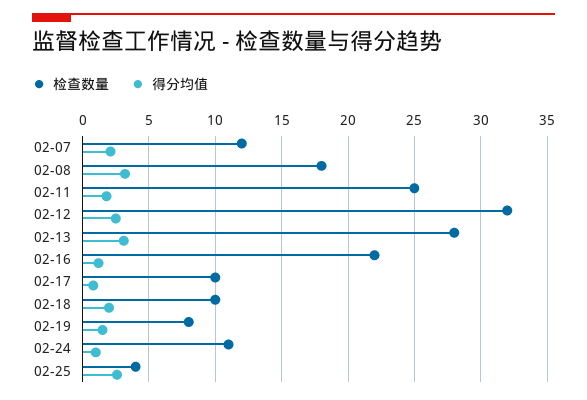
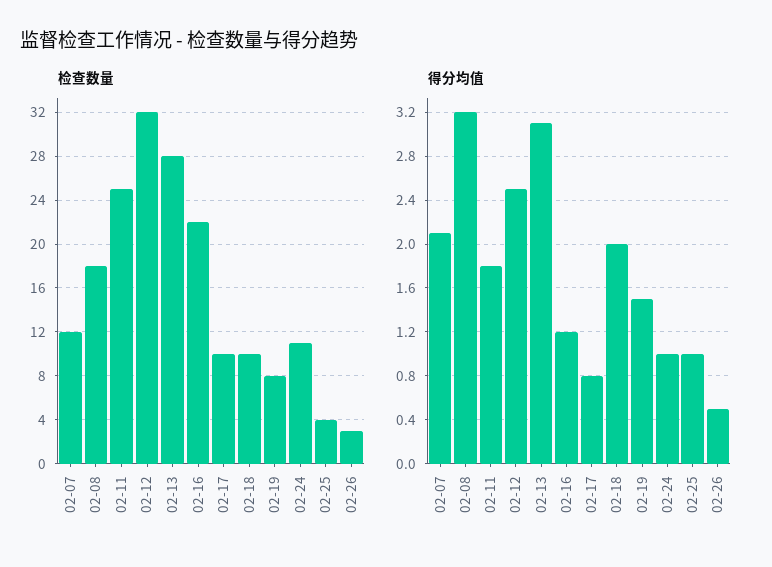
得分均值, 02-25: 2.5 -> 1
检查数量, 02-26: none -> 3
得分均值, 02-26: none -> 0.5

